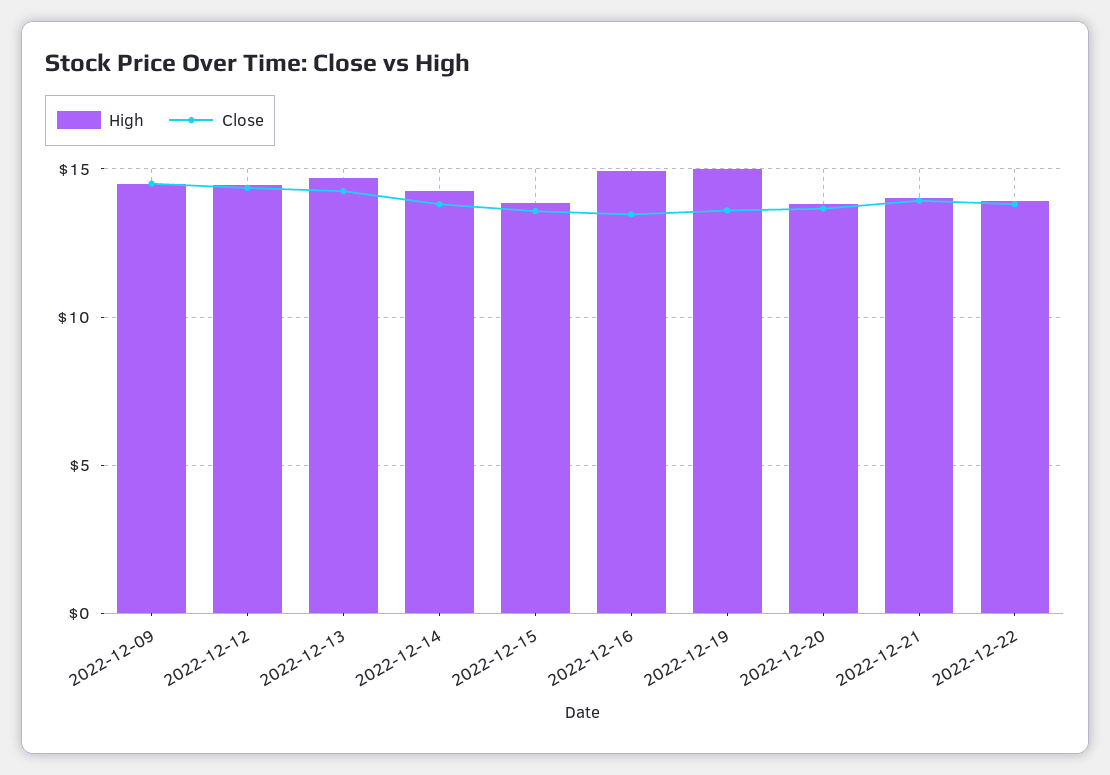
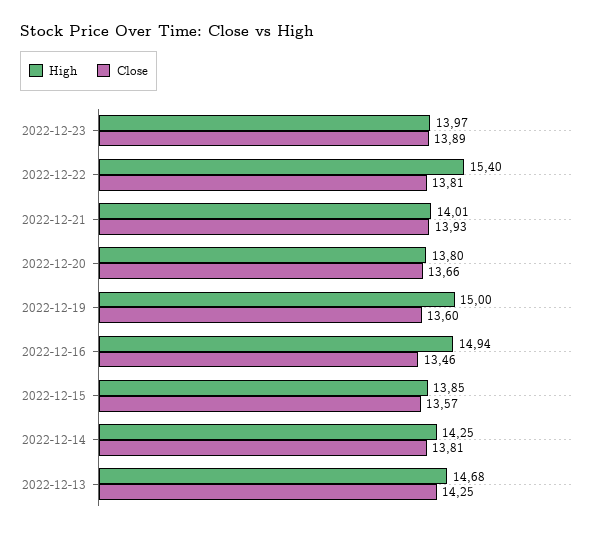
High, 2022-12-09: 14.5 -> none
Close, 2022-12-09: 14.5 -> none
High, 2022-12-12: 14.5 -> none
Close, 2022-12-12: 14.5 -> none
High, 2022-12-22: 14 -> 15.4
High, 2022-12-23: none -> 13.97
Close, 2022-12-23: none -> 13.89

